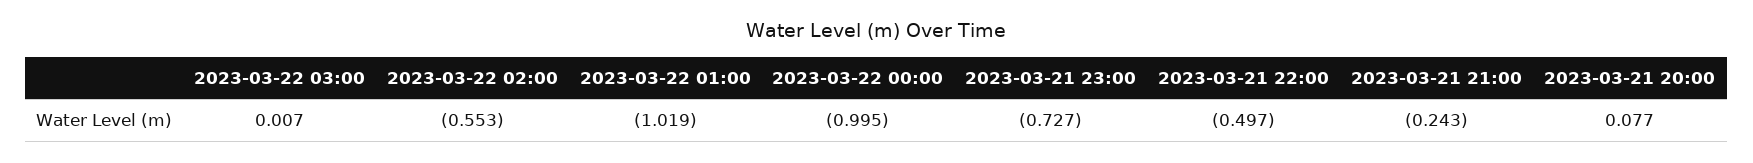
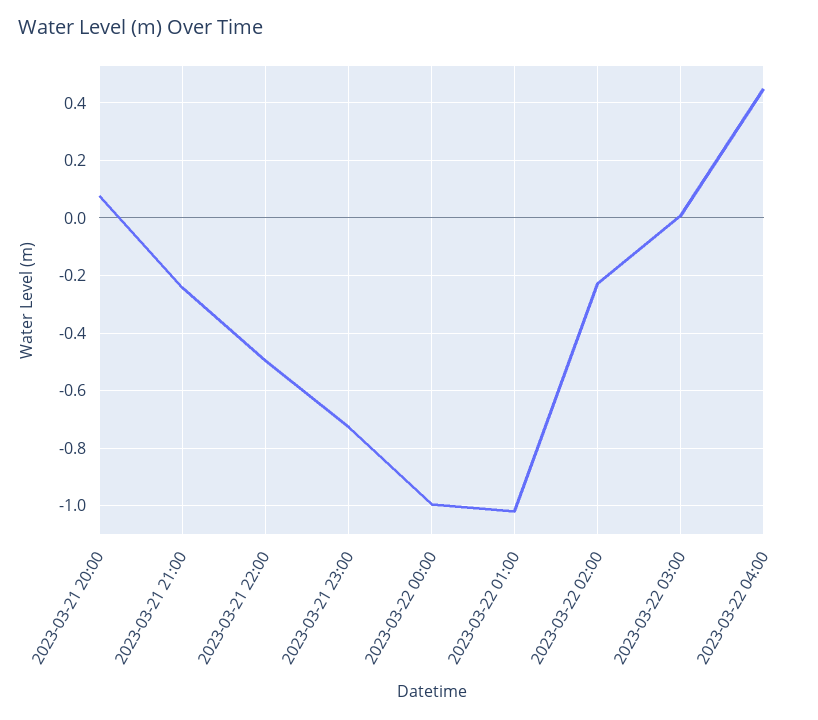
2023-03-22 02:00: -0.553 -> -0.225
2023-03-22 04:00: none -> 0.45

